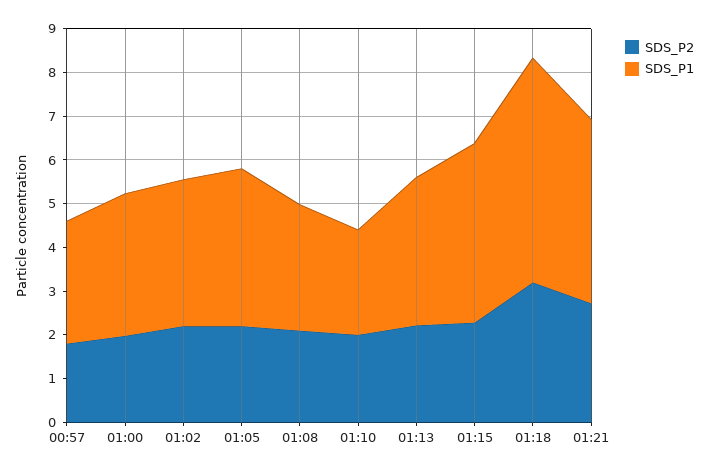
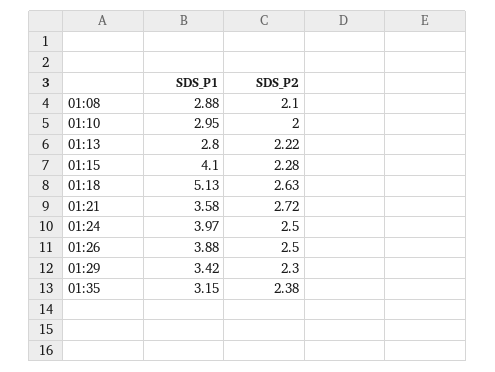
SDS_P2, 00:57: 1.8 -> none
SDS_P1, 00:57: 2.8 -> none
SDS_P2, 01:00: 2 -> none
SDS_P1, 01:00: 3.2 -> none
SDS_P2, 01:02: 2.2 -> none
SDS_P1, 01:02: 3.4 -> none
SDS_P2, 01:05: 2.2 -> none
SDS_P1, 01:05: 3.6 -> none
SDS_P1, 01:10: 2.4 -> 2.95
SDS_P1, 01:13: 3.4 -> 2.8
SDS_P2, 01:18: 3.2 -> 2.63
SDS_P1, 01:21: 4.2 -> 3.58
SDS_P1, 01:24: none -> 3.97
SDS_P2, 01:24: none -> 2.5
SDS_P1, 01:26: none -> 3.88
SDS_P2, 01:26: none -> 2.5
SDS_P1, 01:29: none -> 3.42
SDS_P2, 01:29: none -> 2.3
SDS_P1, 01:35: none -> 3.15
SDS_P2, 01:35: none -> 2.38

